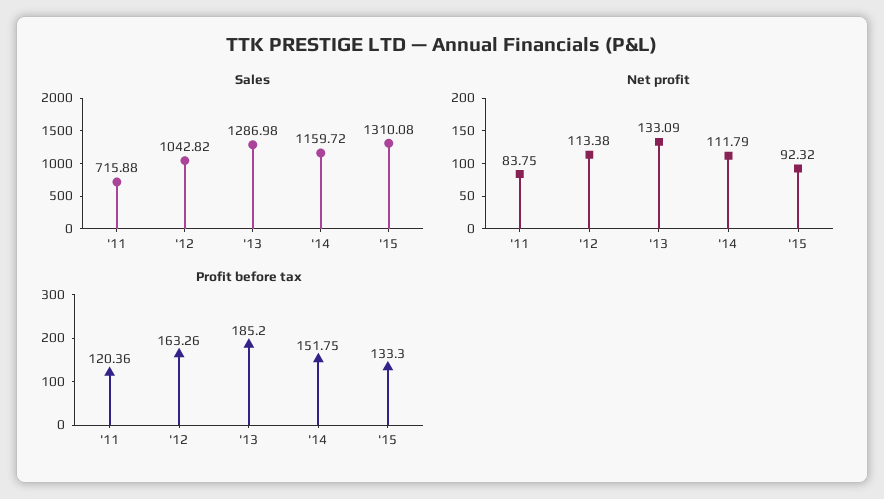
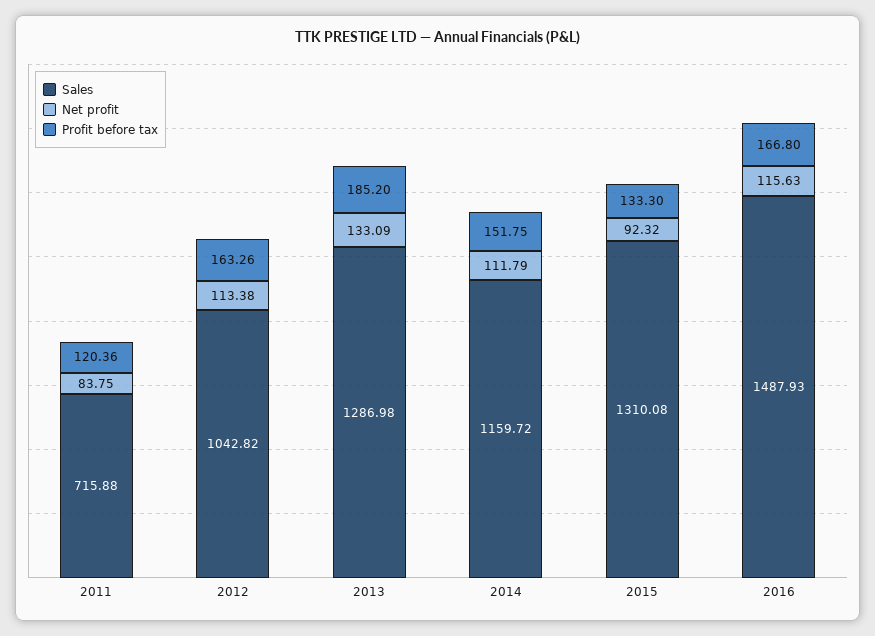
Sales, 2016: none -> 1487.93
Net profit, 2016: none -> 115.63
Profit before tax, 2016: none -> 166.8

